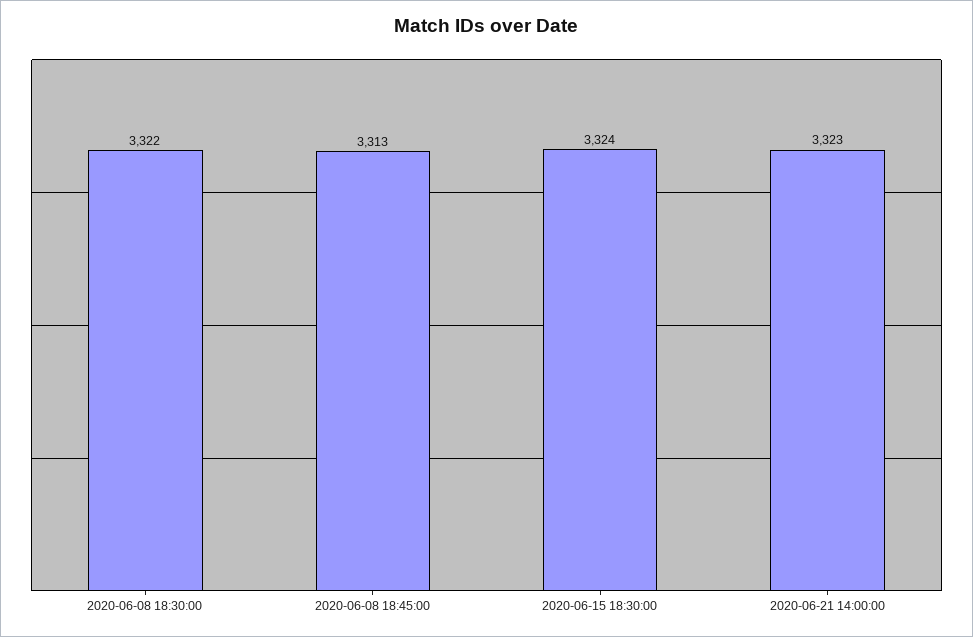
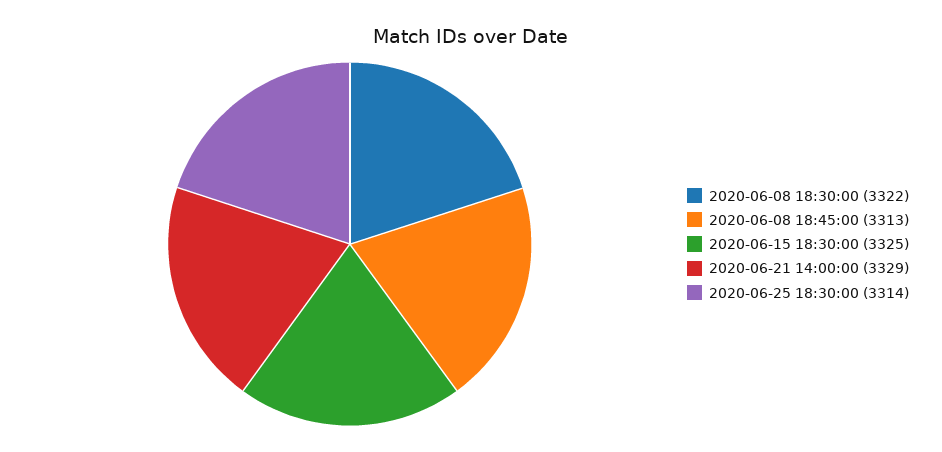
2020-06-15 18:30:00: 3324 -> 3325
2020-06-21 14:00:00: 3323 -> 3329
2020-06-25 18:30:00: none -> 3314

